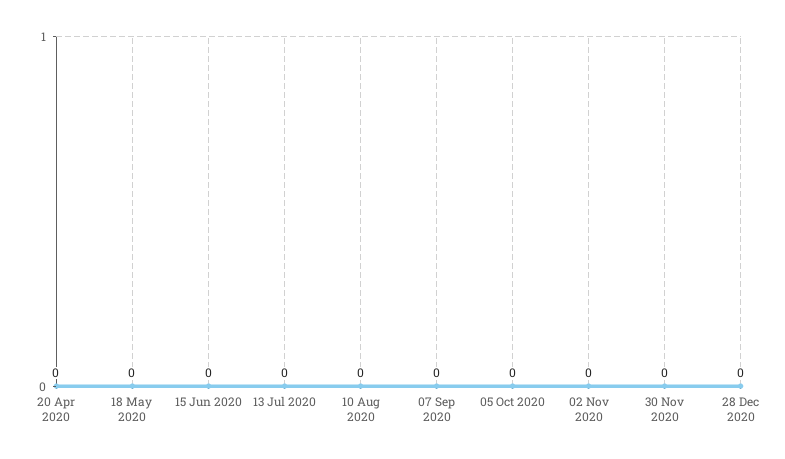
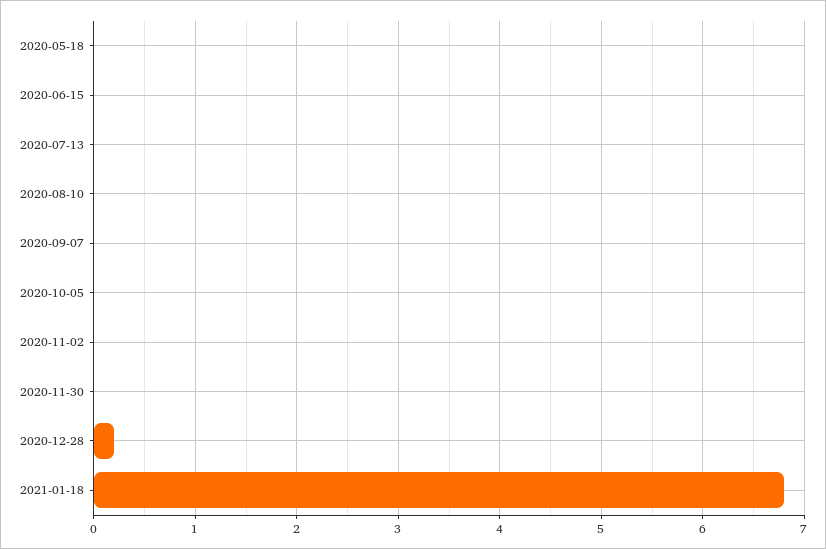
20 Apr 2020: 0 -> none
28 Dec 2020: 0 -> 0.2
2021-01-18: none -> 6.8

